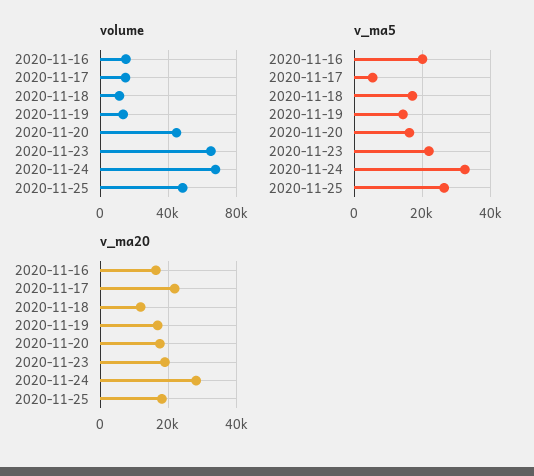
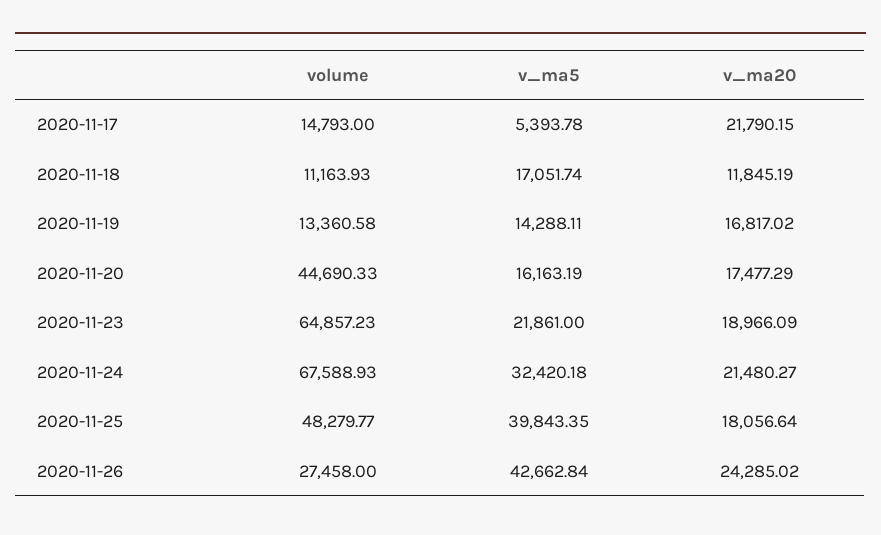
volume, 2020-11-16: 15000 -> none
v_ma5, 2020-11-16: 20000 -> none
v_ma5, 2020-11-25: 26000 -> 39843.35
v_ma20, 2020-11-16: 16000 -> none
v_ma20, 2020-11-24: 28000 -> 21480.27
volume, 2020-11-26: none -> 27458
v_ma5, 2020-11-26: none -> 42662.84
v_ma20, 2020-11-26: none -> 24285.02

